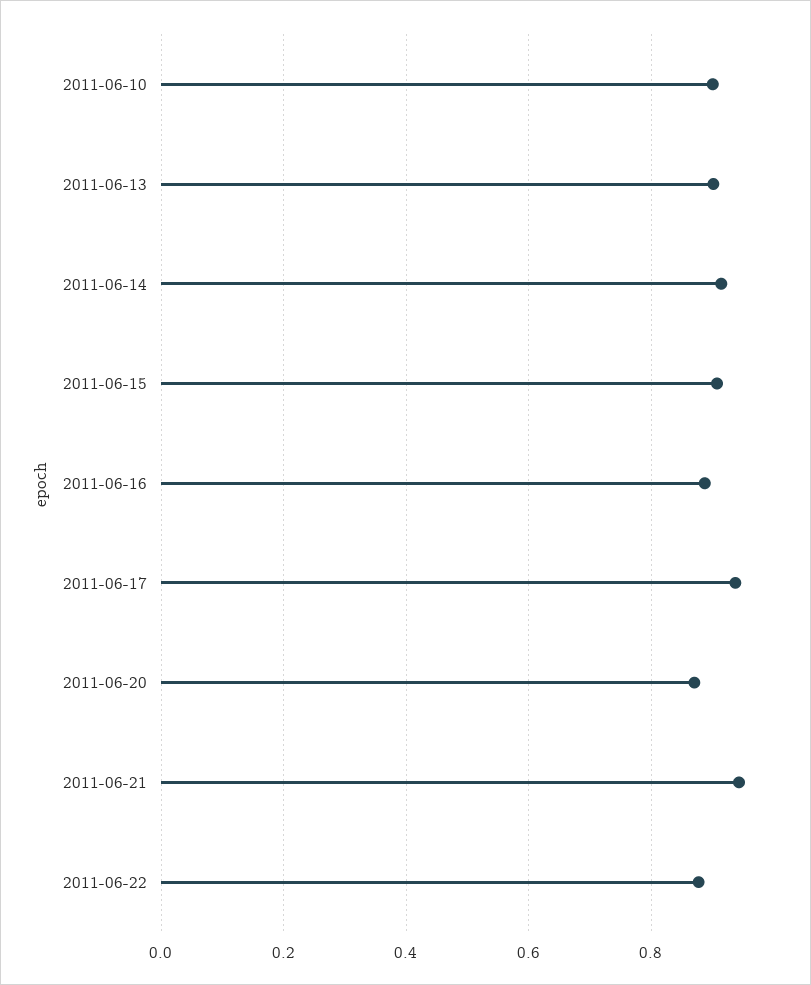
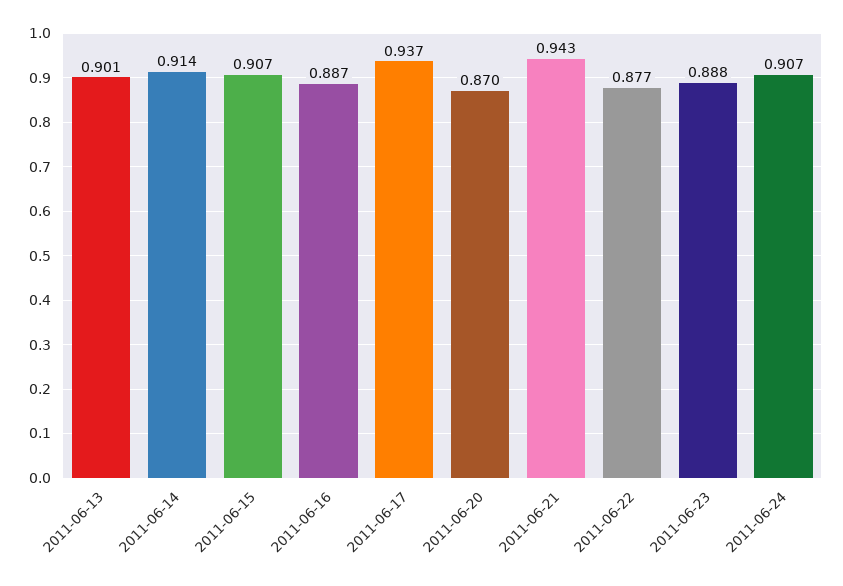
2011-06-10: 0.9 -> none
2011-06-23: none -> 0.888
2011-06-24: none -> 0.907

